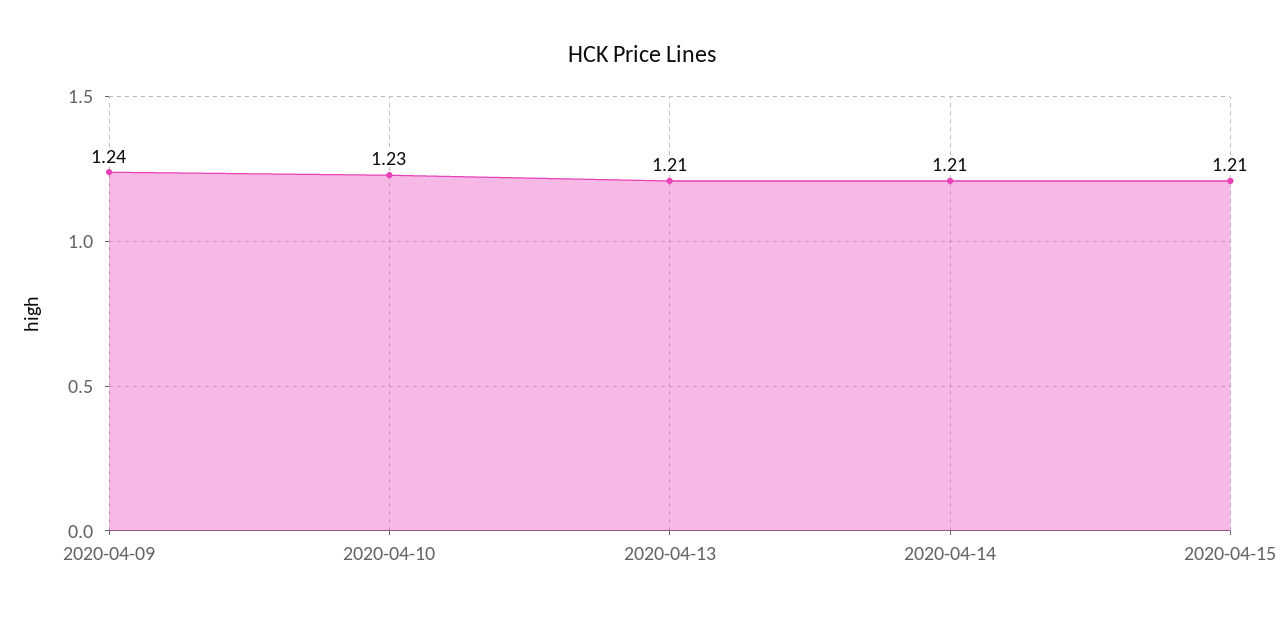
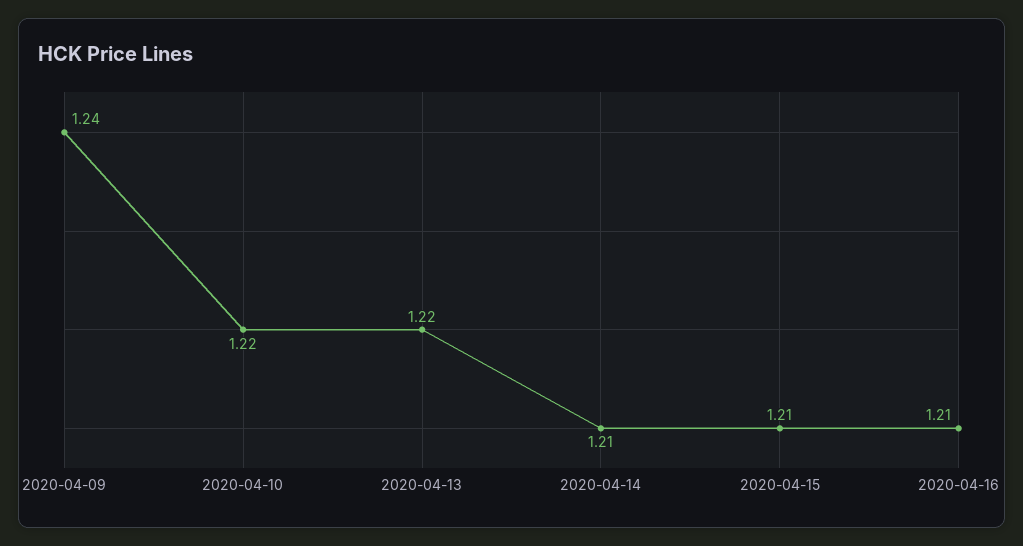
2020-04-10: 1.23 -> 1.22
2020-04-13: 1.21 -> 1.22
2020-04-16: none -> 1.21

